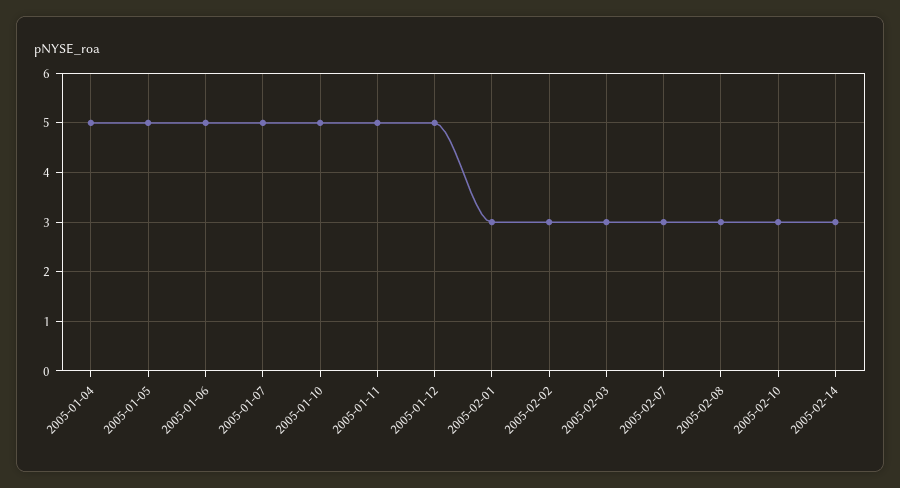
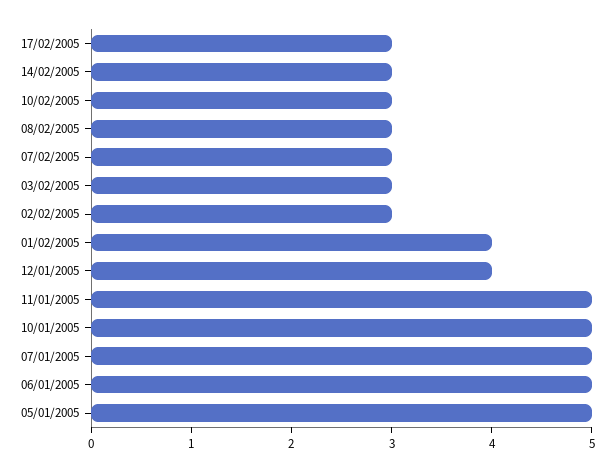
2005-01-04: 5 -> none
2005-01-12: 5 -> 4
2005-02-01: 3 -> 4
17/02/2005: none -> 3

